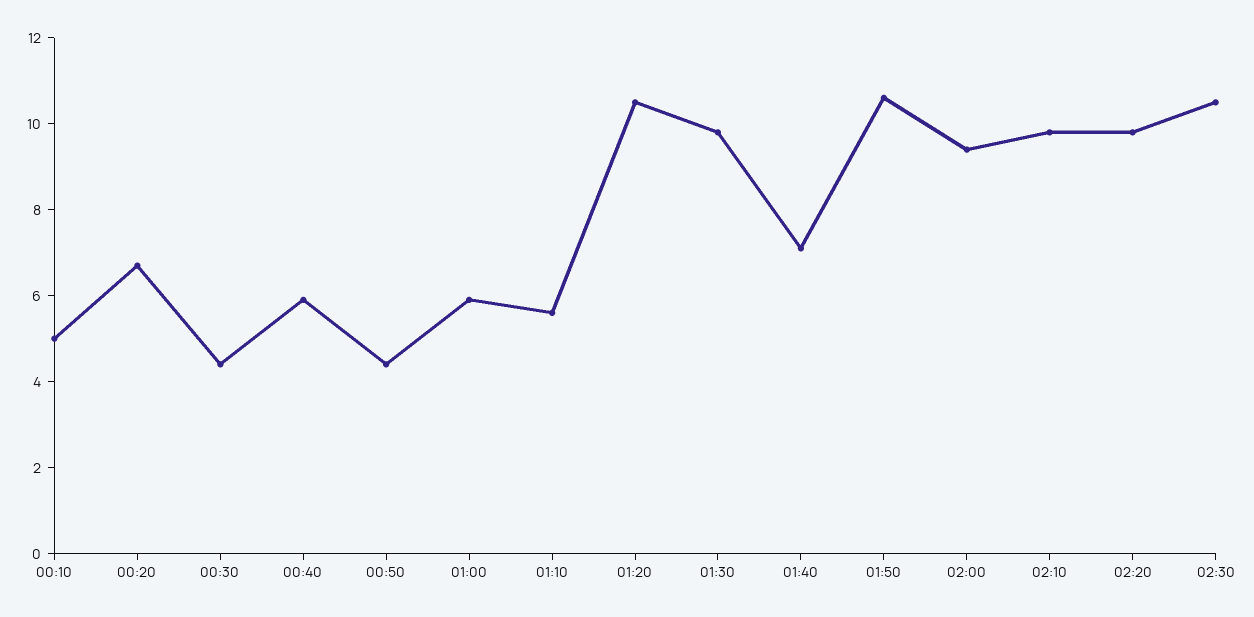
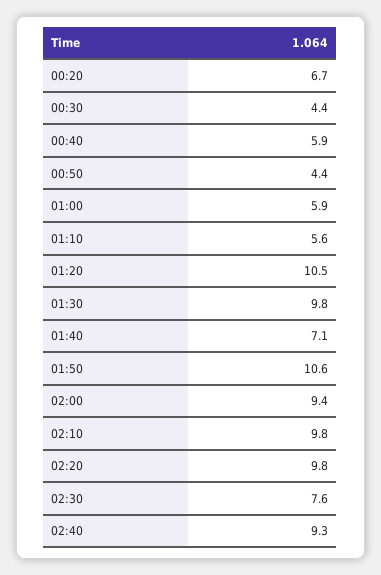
00:10: 5 -> none
02:30: 10.5 -> 7.6
02:40: none -> 9.3

